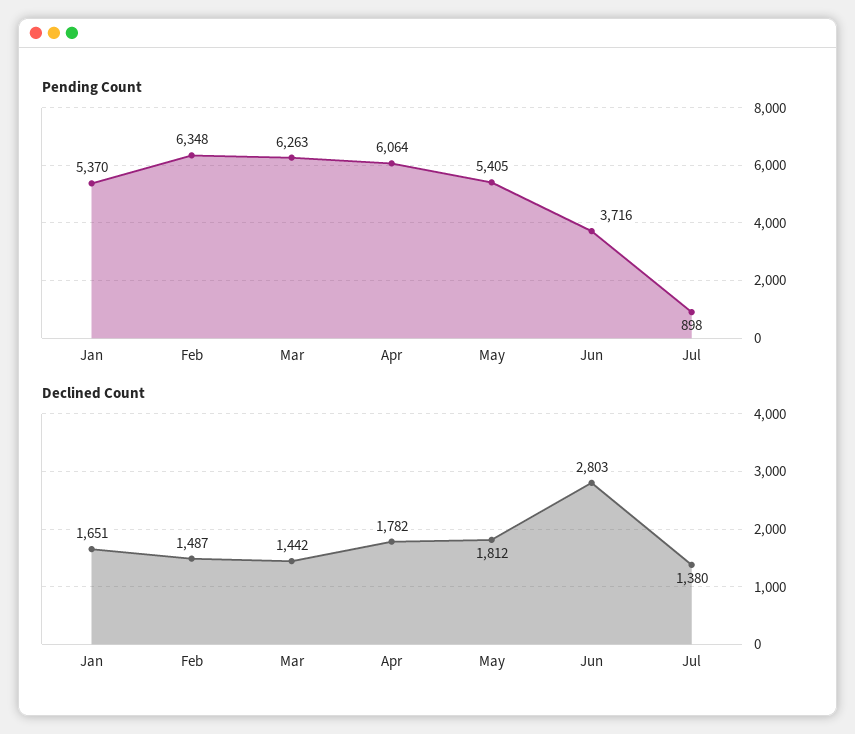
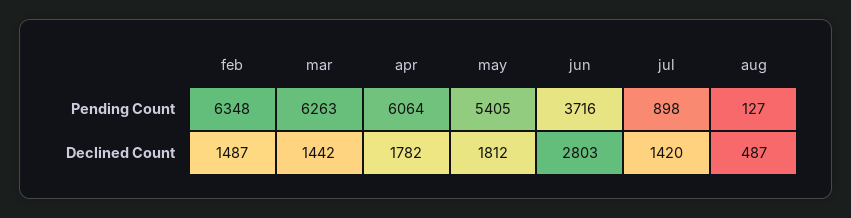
Pending Count, Jan: 5370 -> none
Declined Count, Jan: 1651 -> none
Declined Count, Jul: 1380 -> 1420
Pending Count, aug: none -> 127
Declined Count, aug: none -> 487

